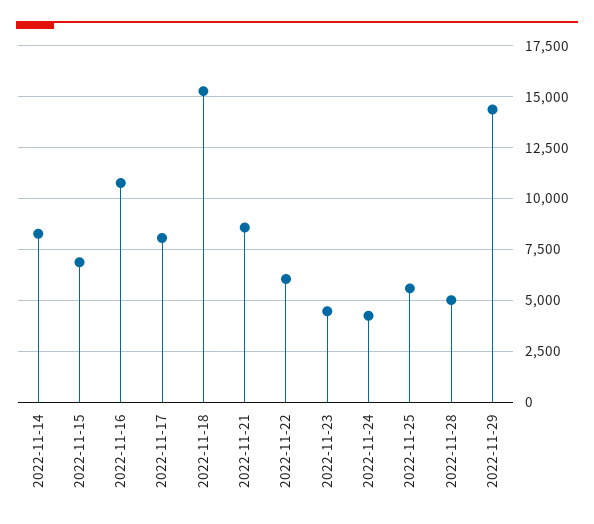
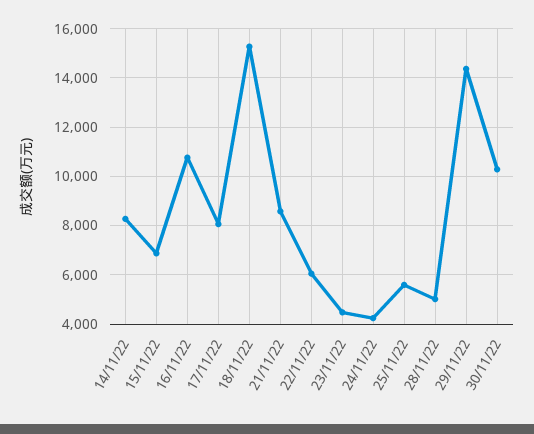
30/11/22: none -> 10250

